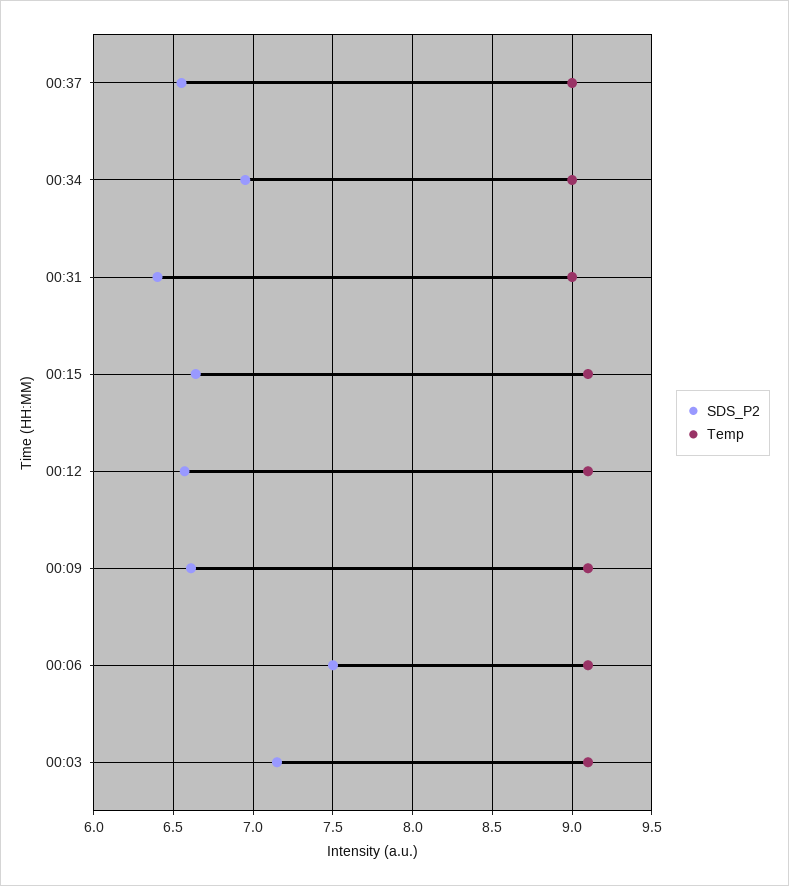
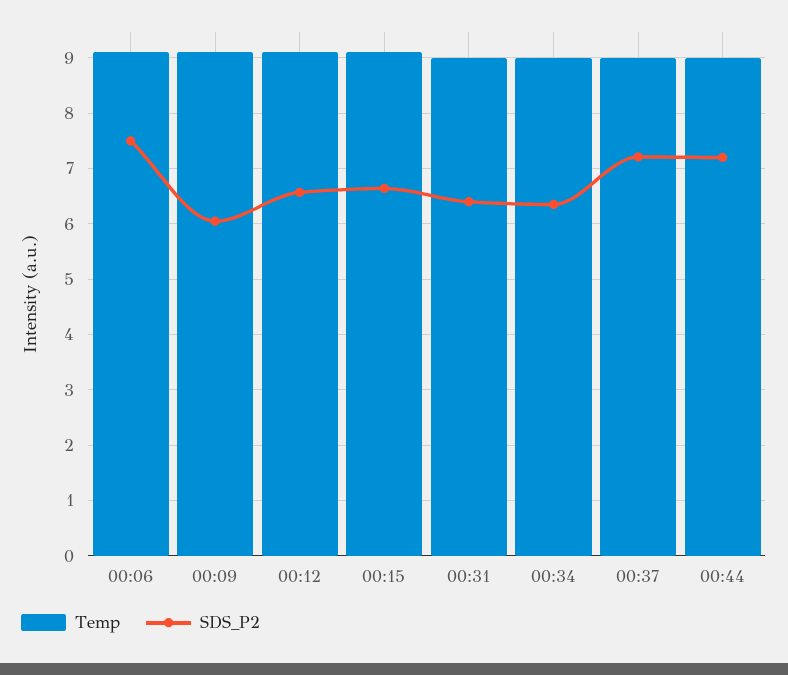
SDS_P2, 00:37: 6.55 -> 7.2
SDS_P2, 00:34: 6.95 -> 6.4
SDS_P2, 00:09: 6.6 -> 6
SDS_P2, 00:03: 7.15 -> none
Temp, 00:03: 9.1 -> none
Temp, 00:44: none -> 9
SDS_P2, 00:44: none -> 7.2

